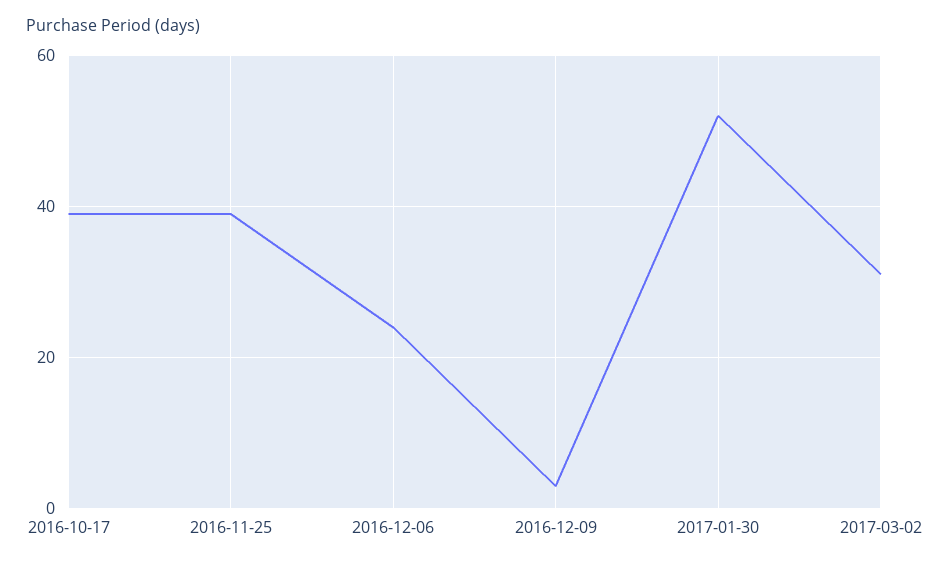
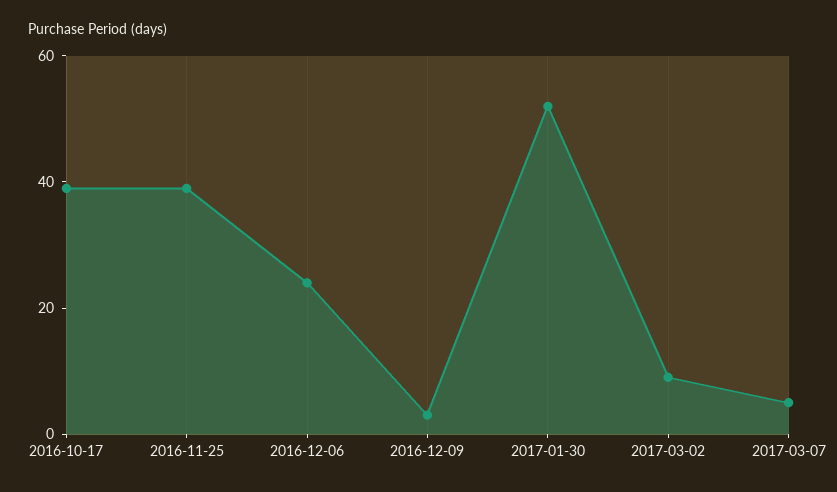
2017-03-02: 30 -> 10
2017-03-07: none -> 5

